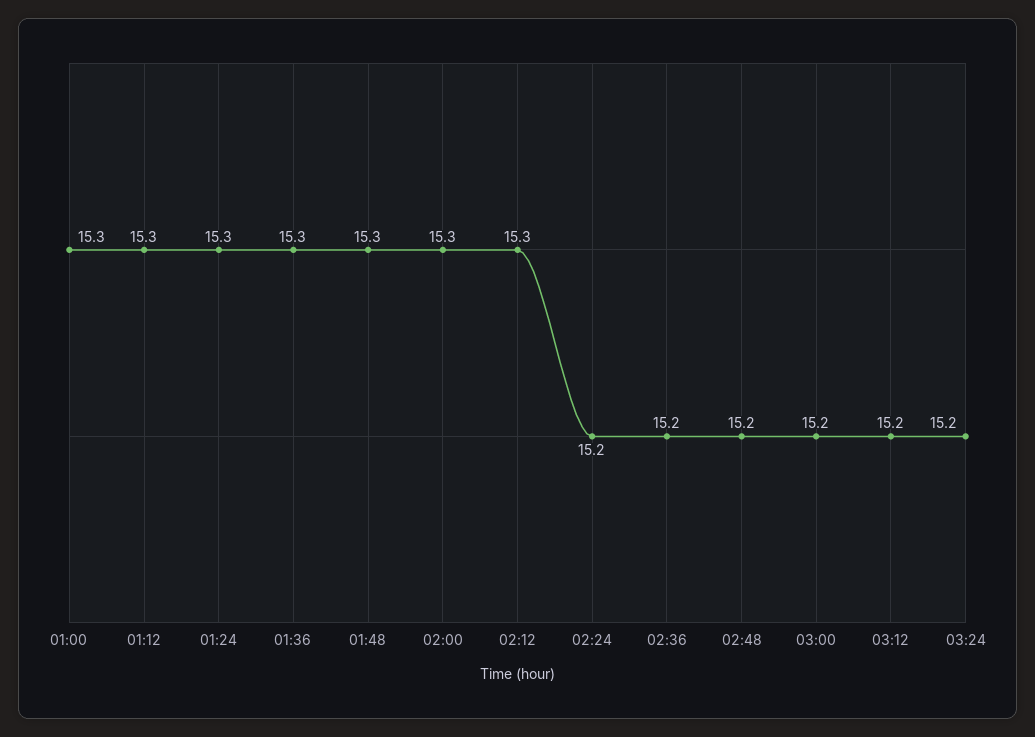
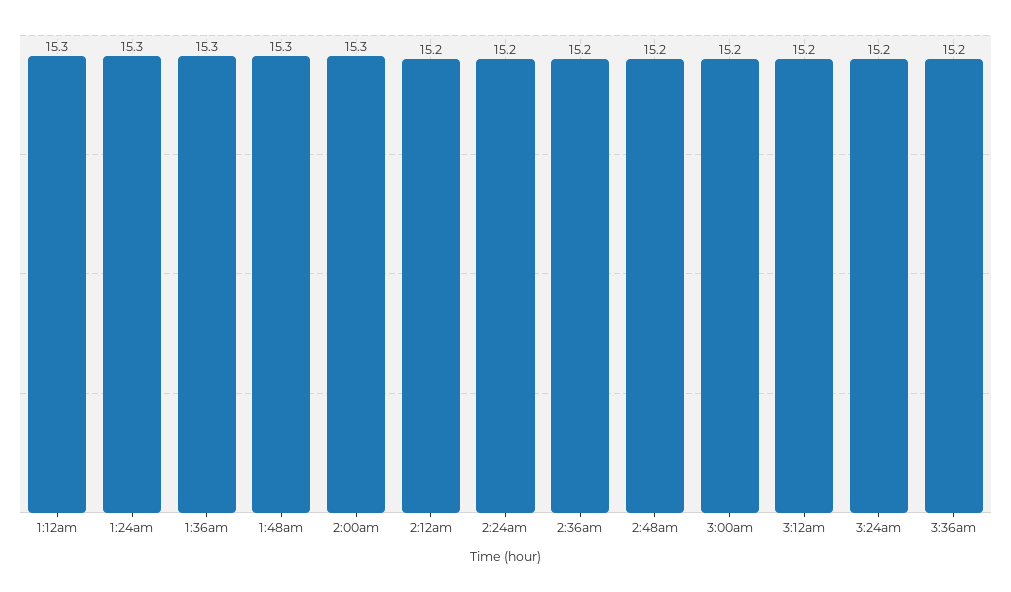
01:00: 15.3 -> none
02:12: 15.3 -> 15.2
3:36am: none -> 15.2

